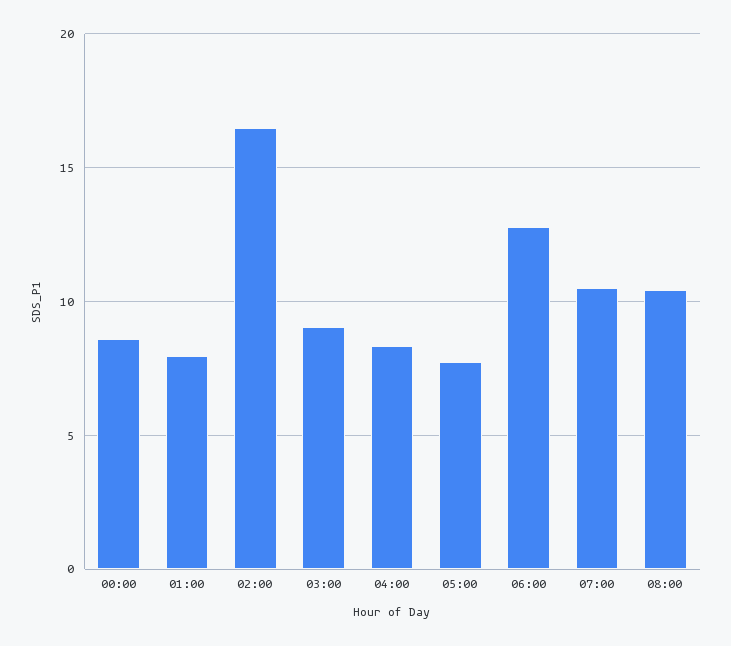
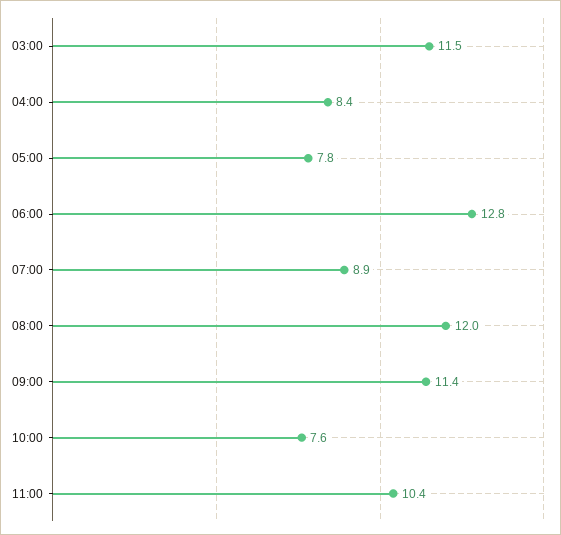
00:00: 8.5 -> none
01:00: 8 -> none
02:00: 16.5 -> none
03:00: 9 -> 11.5
07:00: 10.5 -> 8.9
08:00: 10.5 -> 12
09:00: none -> 11.4
10:00: none -> 7.6
11:00: none -> 10.4

